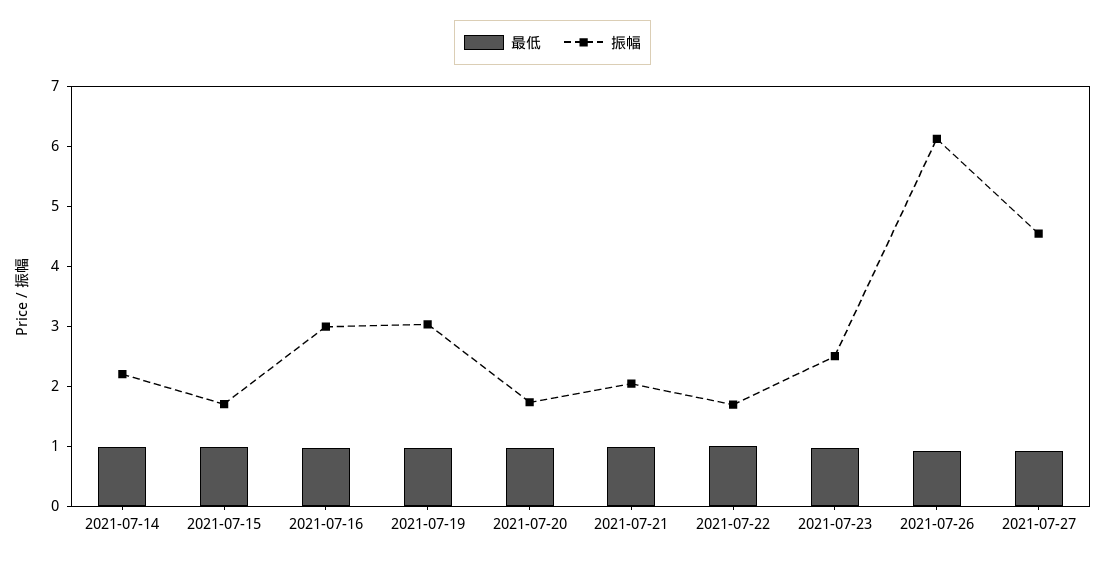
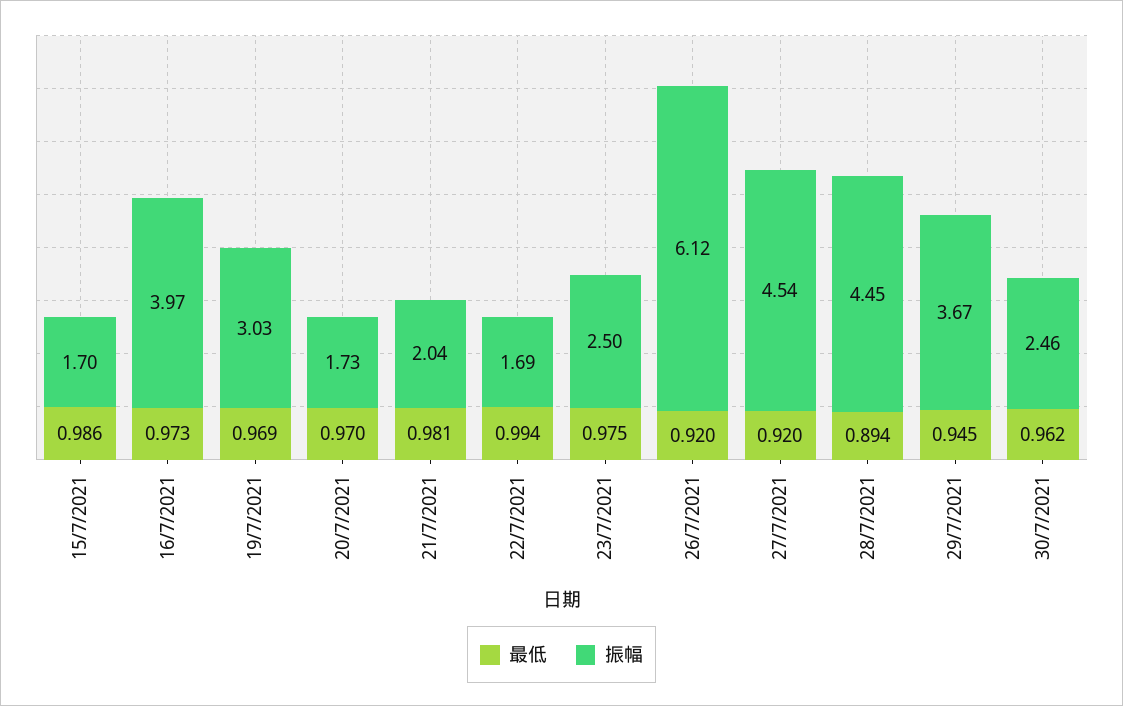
最低, 2021-07-14: 1 -> none
振幅, 2021-07-14: 2.2 -> none
振幅, 2021-07-16: 3 -> 3.97
最低, 28/7/2021: none -> 0.894
振幅, 28/7/2021: none -> 4.45
最低, 29/7/2021: none -> 0.945
振幅, 29/7/2021: none -> 3.67
最低, 30/7/2021: none -> 0.962
振幅, 30/7/2021: none -> 2.46

